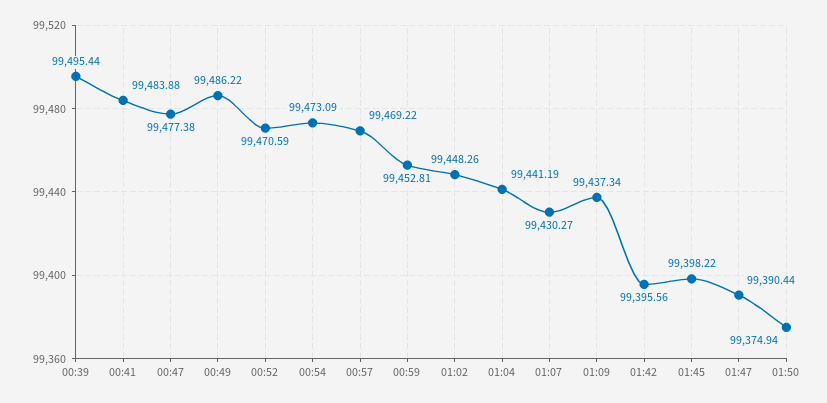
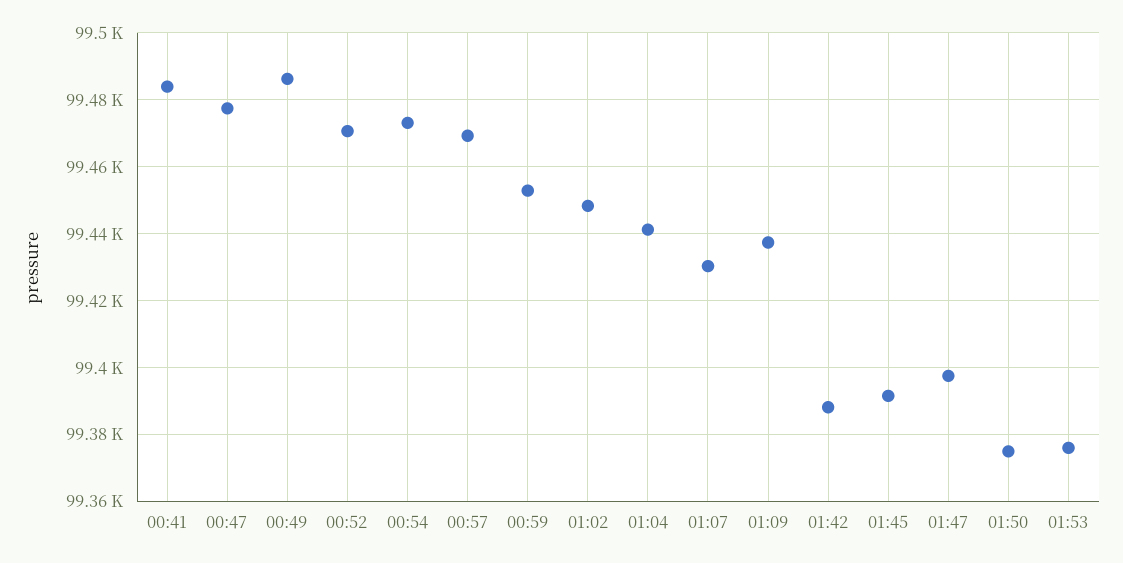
00:39: 99495.44 -> none
01:42: 99395.56 -> 99388
01:45: 99398.22 -> 99392
01:47: 99390.44 -> 99398
01:53: none -> 99376

